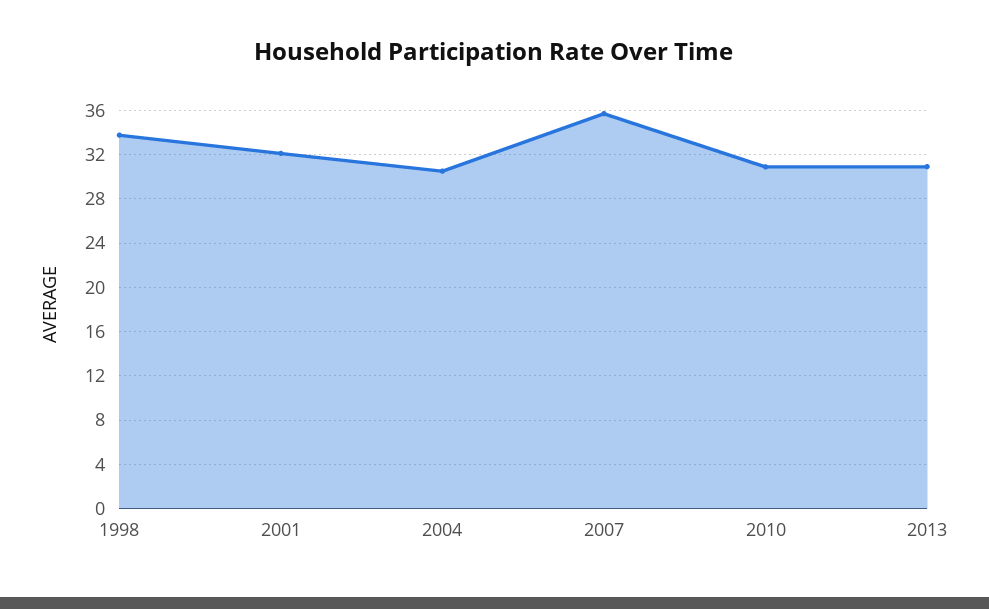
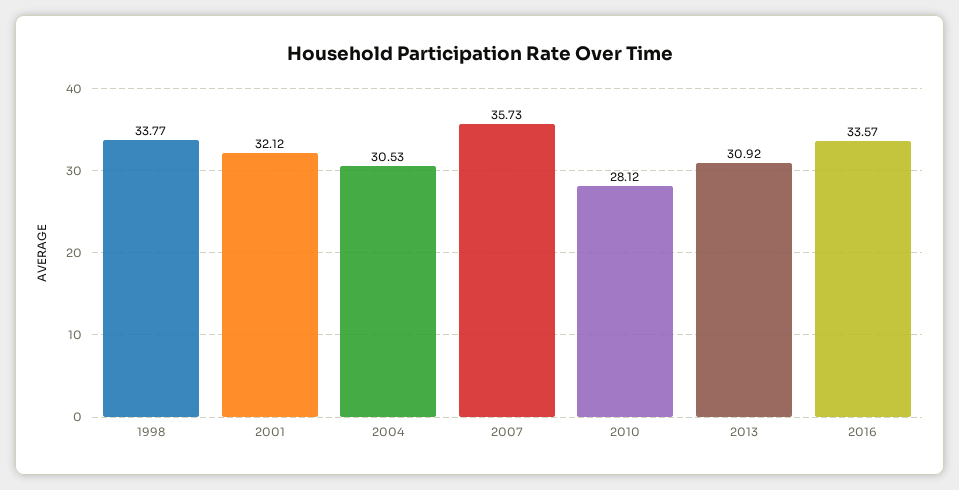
2010: 31 -> 28.12
2016: none -> 33.57

